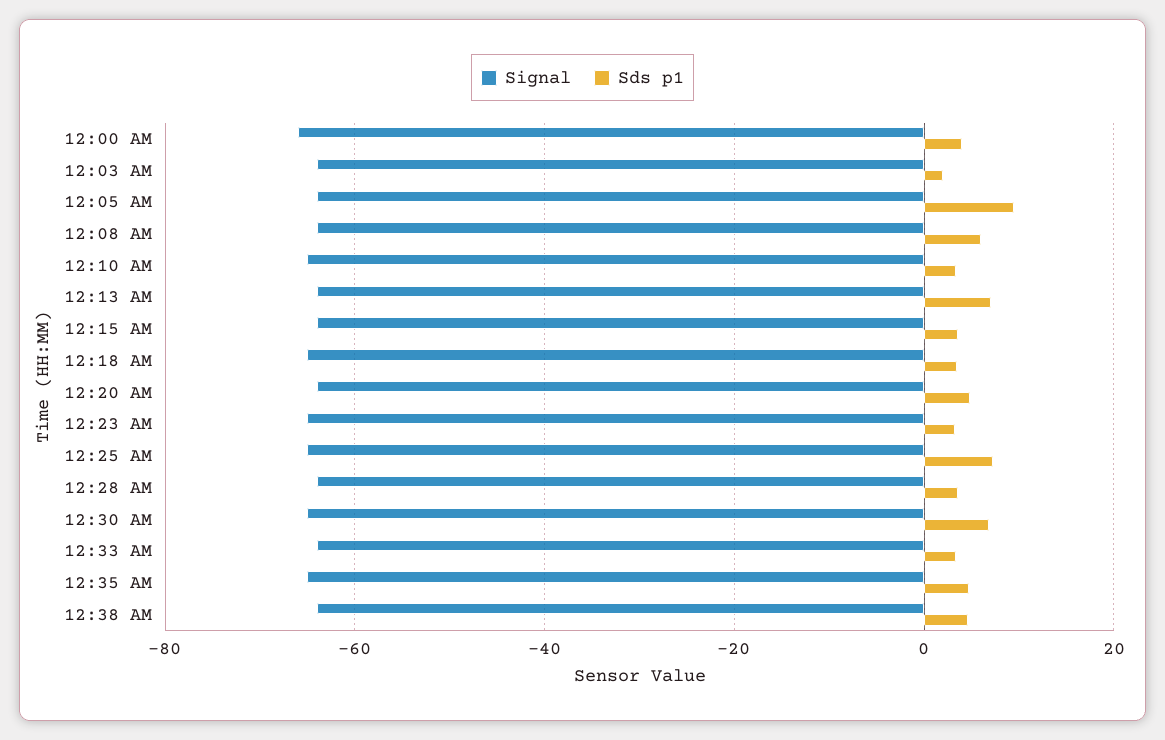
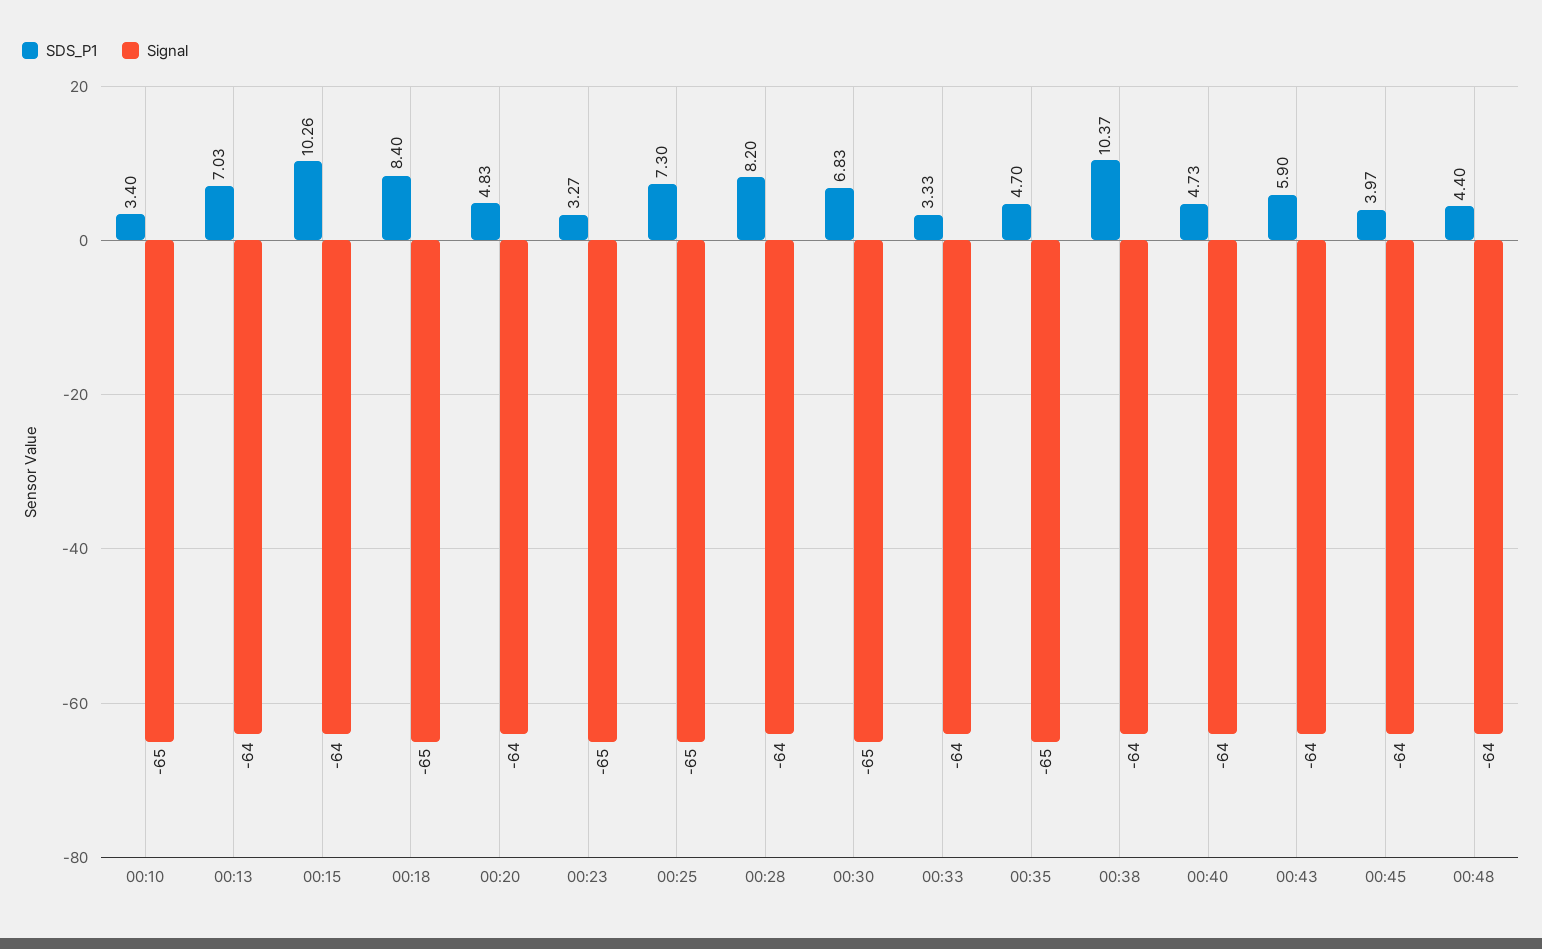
Signal, 12:00 AM: -66 -> none
Sds p1, 12:00 AM: 4 -> none
Signal, 12:03 AM: -64 -> none
Sds p1, 12:03 AM: 2 -> none
Signal, 12:05 AM: -64 -> none
Sds p1, 12:05 AM: 10 -> none
Signal, 12:08 AM: -64 -> none
Sds p1, 12:08 AM: 6 -> none
Sds p1, 12:15 AM: 4 -> 10.26
Sds p1, 12:18 AM: 4 -> 8.4
Sds p1, 12:28 AM: 4 -> 8.2
Sds p1, 12:38 AM: 4 -> 10.37
Sds p1, 00:40: none -> 4.73
Signal, 00:40: none -> -64
Sds p1, 00:43: none -> 5.9
Signal, 00:43: none -> -64
Sds p1, 00:45: none -> 3.97
Signal, 00:45: none -> -64
Sds p1, 00:48: none -> 4.4
Signal, 00:48: none -> -64

